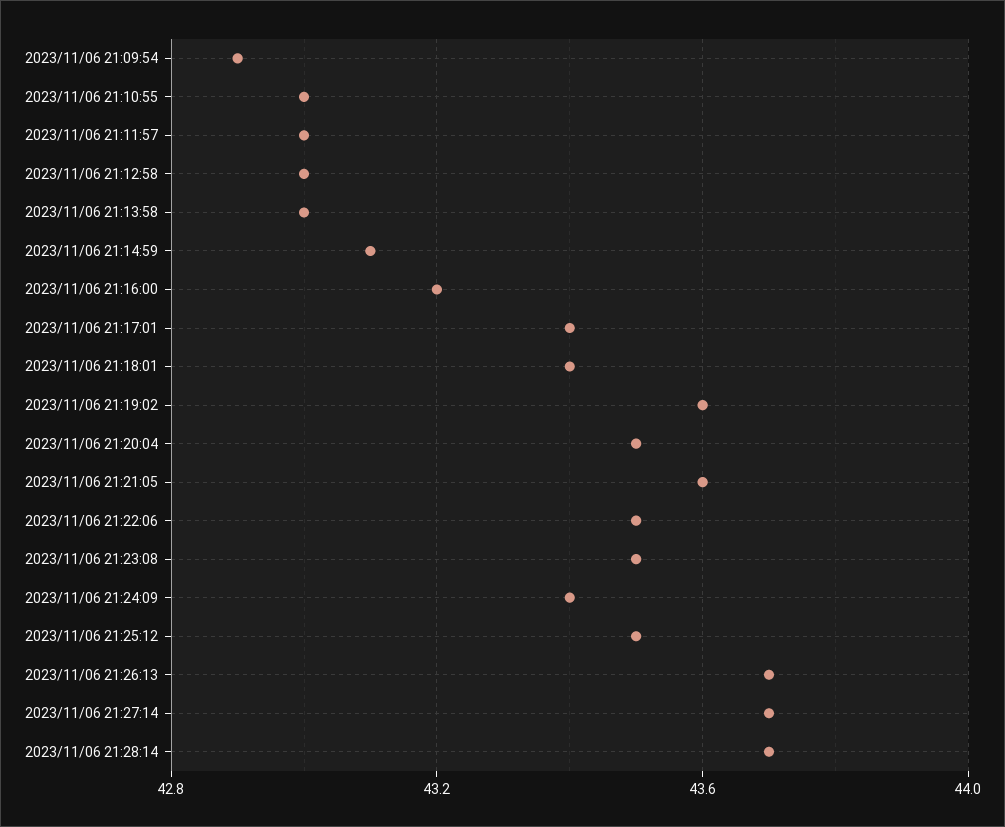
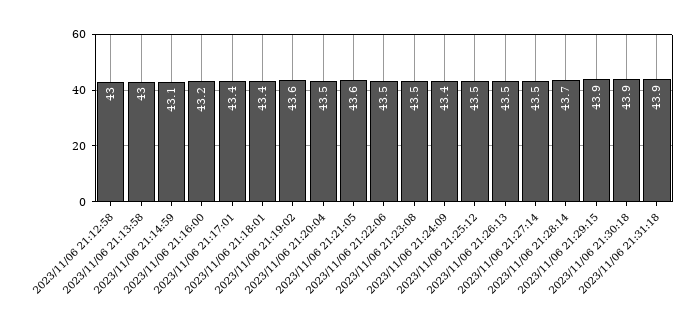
2023/11/06 21:09:54: 42.9 -> none
2023/11/06 21:10:55: 43 -> none
2023/11/06 21:11:57: 43 -> none
2023/11/06 21:26:13: 43.7 -> 43.5
2023/11/06 21:27:14: 43.7 -> 43.5
2023/11/06 21:29:15: none -> 43.9
2023/11/06 21:30:18: none -> 43.9
2023/11/06 21:31:18: none -> 43.9

